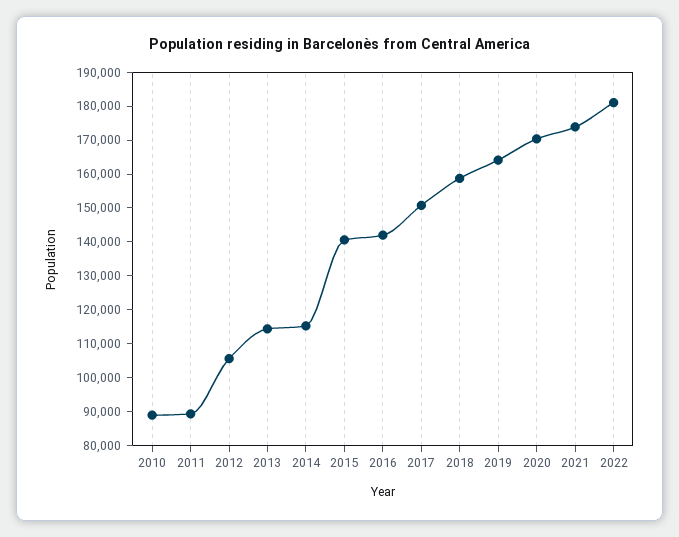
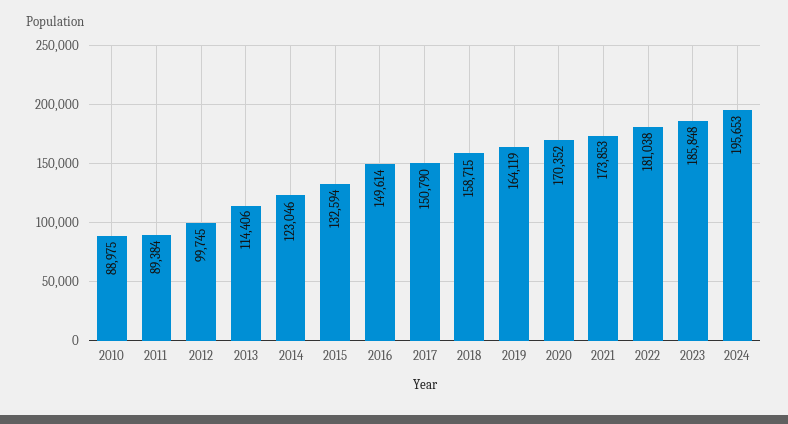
2012: 105000 -> 99745
2014: 115000 -> 123046
2015: 140000 -> 132594
2016: 142500 -> 149614
2023: none -> 185848
2024: none -> 195653

